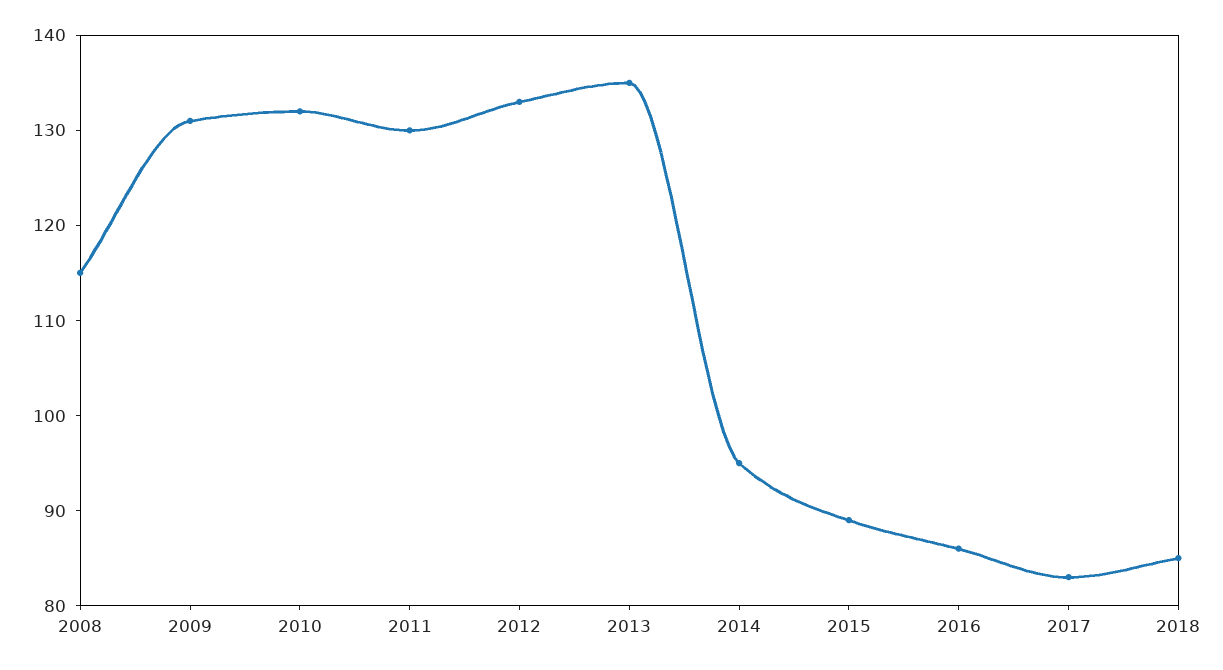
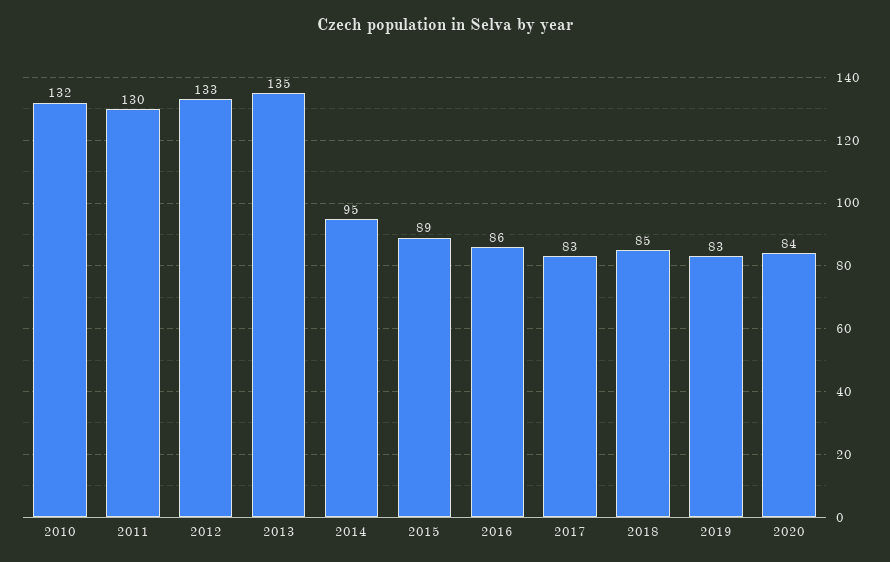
2008: 115 -> none
2009: 131 -> none
2019: none -> 83
2020: none -> 84

